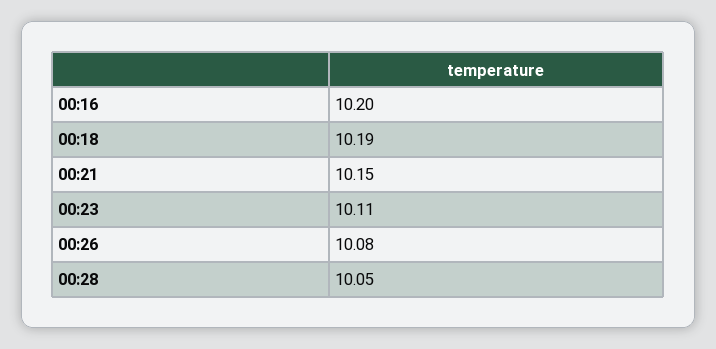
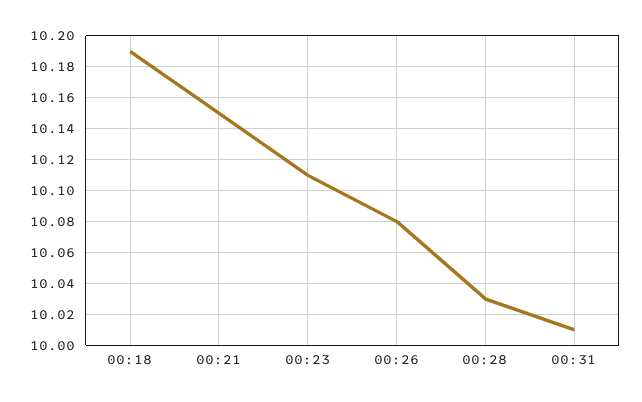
00:16: 10.2 -> none
00:28: 10.05 -> 10.03
00:31: none -> 10.01

